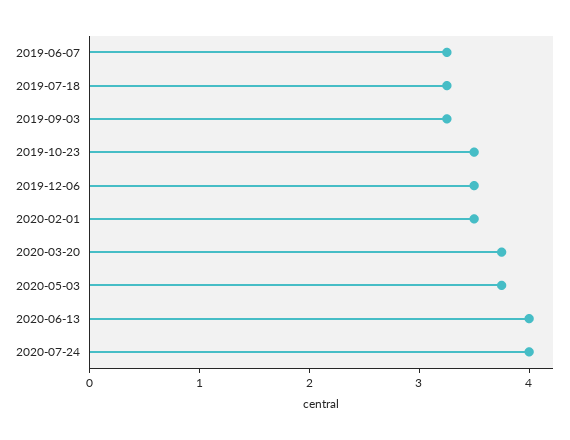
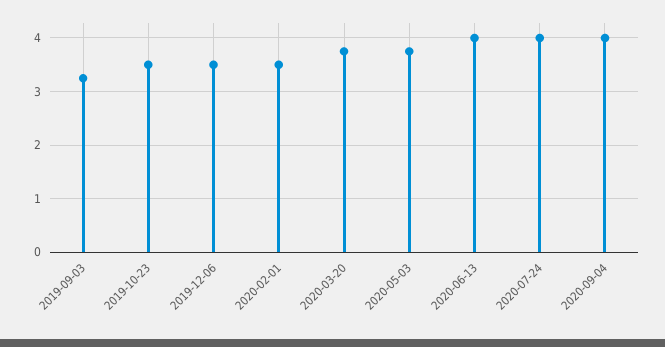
2019-06-07: 3.2 -> none
2019-07-18: 3.2 -> none
2020-09-04: none -> 4

